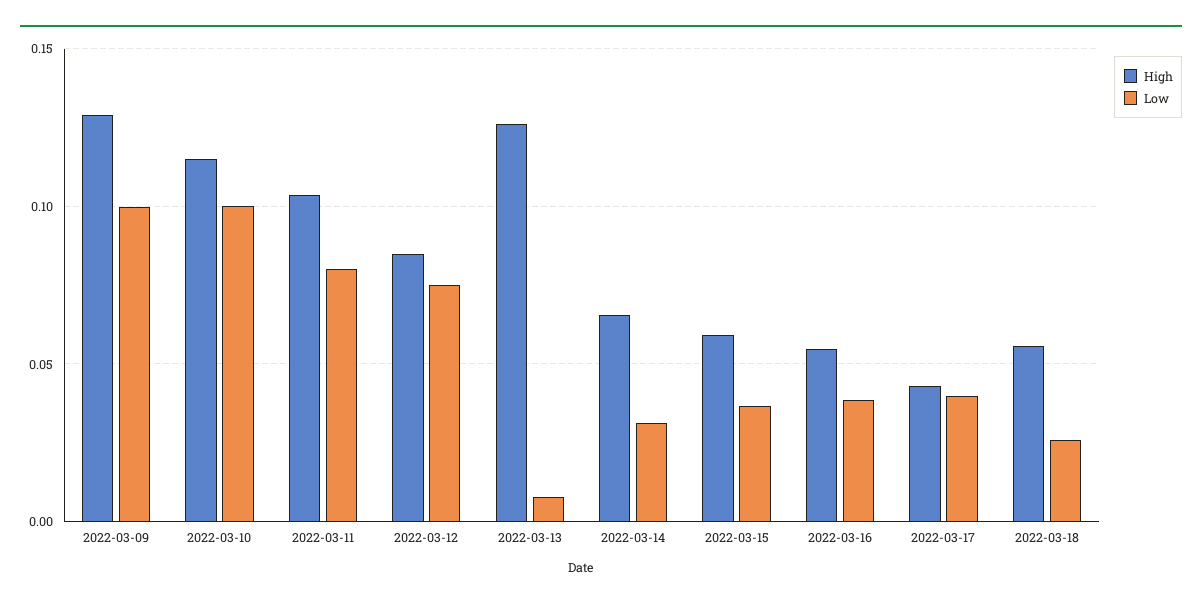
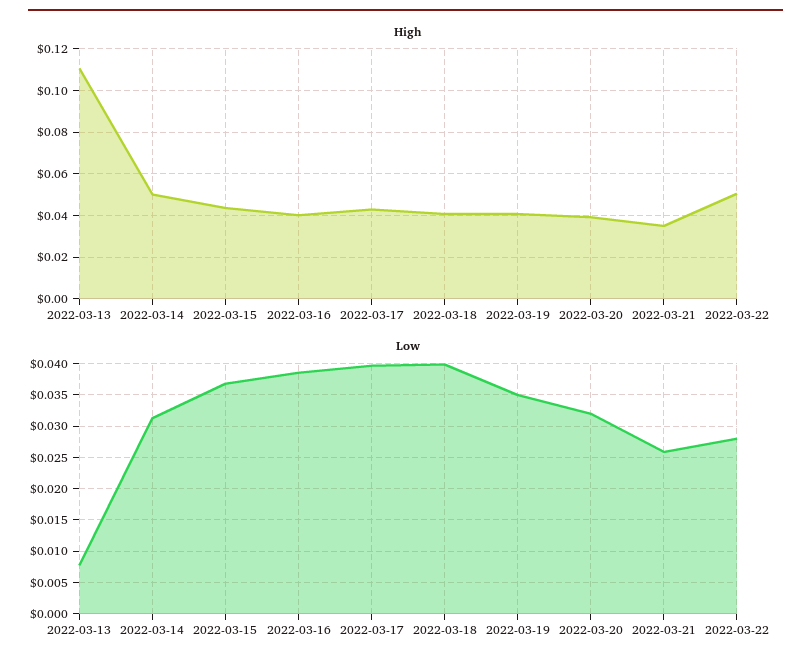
High, 2022-03-09: 0.13 -> none
Low, 2022-03-09: 0.1 -> none
High, 2022-03-10: 0.115 -> none
Low, 2022-03-10: 0.1 -> none
High, 2022-03-11: 0.105 -> none
Low, 2022-03-11: 0.08 -> none
High, 2022-03-12: 0.085 -> none
Low, 2022-03-12: 0.075 -> none
High, 2022-03-13: 0.125 -> 0.11
High, 2022-03-14: 0.065 -> 0.05
High, 2022-03-15: 0.06 -> 0.045
High, 2022-03-16: 0.055 -> 0.04
High, 2022-03-18: 0.055 -> 0.04
Low, 2022-03-18: 0.025 -> 0.04
High, 2022-03-19: none -> 0.04
High, 2022-03-20: none -> 0.04
High, 2022-03-21: none -> 0.035
High, 2022-03-22: none -> 0.05
Low, 2022-03-19: none -> 0.035
Low, 2022-03-20: none -> 0.032
Low, 2022-03-21: none -> 0.026
Low, 2022-03-22: none -> 0.028

